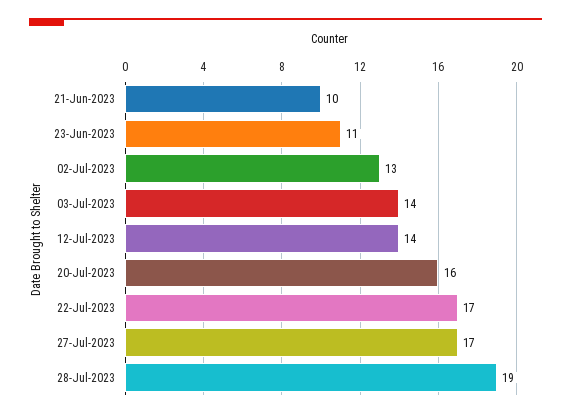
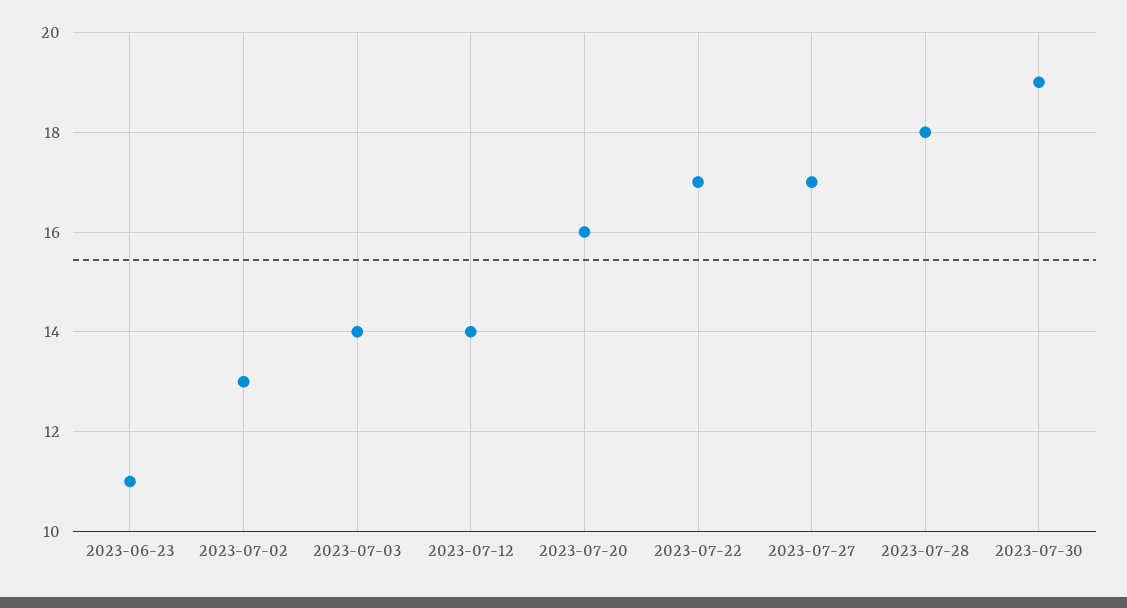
21-Jun-2023: 10 -> none
28-Jul-2023: 19 -> 18
2023-07-30: none -> 19

